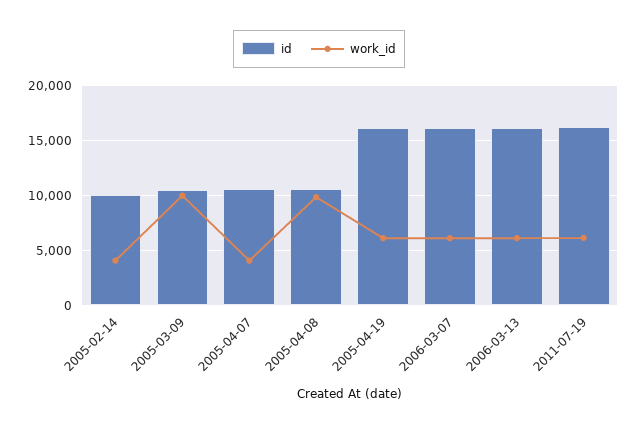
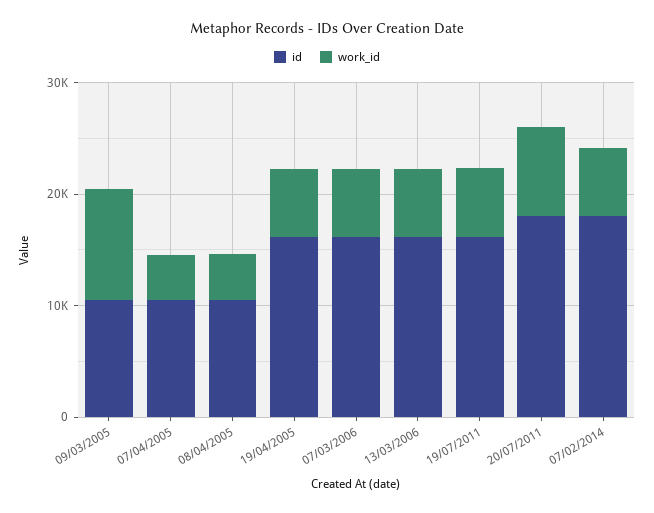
id, 2005-02-14: 10000 -> none
work_id, 2005-02-14: 4000 -> none
work_id, 2005-04-08: 10000 -> 4000
id, 20/07/2011: none -> 18000
work_id, 20/07/2011: none -> 8000
id, 07/02/2014: none -> 18000
work_id, 07/02/2014: none -> 6000

